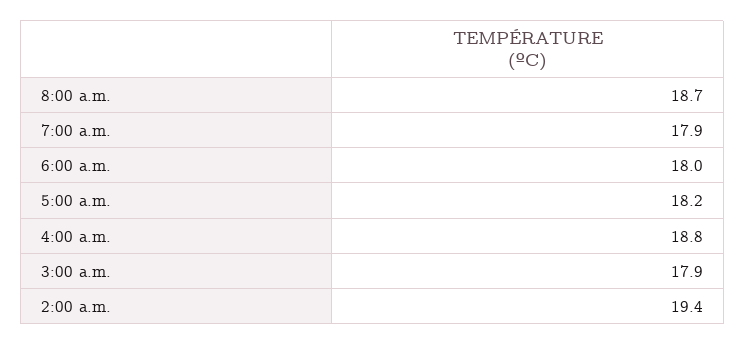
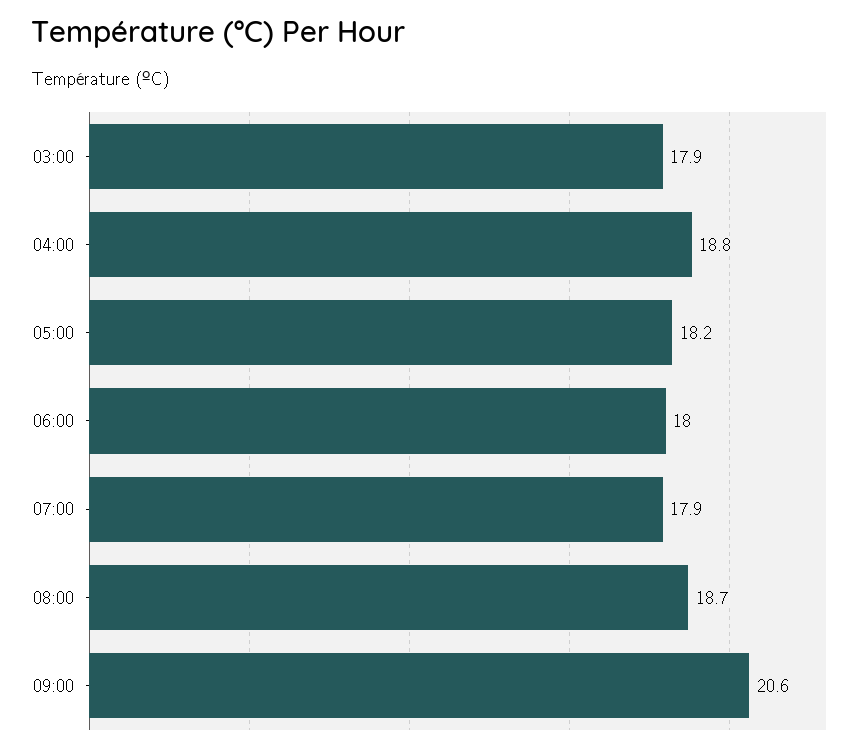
2:00 a.m.: 19.4 -> none
09:00: none -> 20.6

